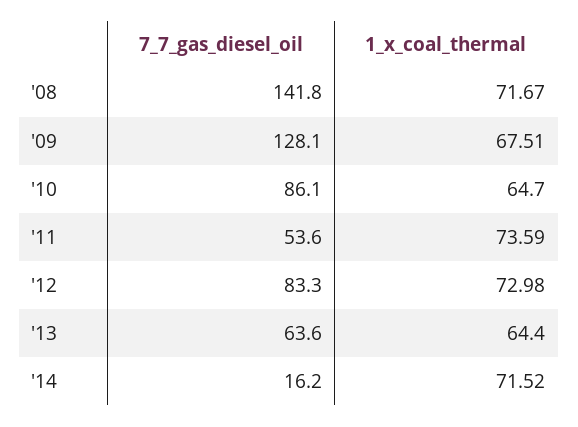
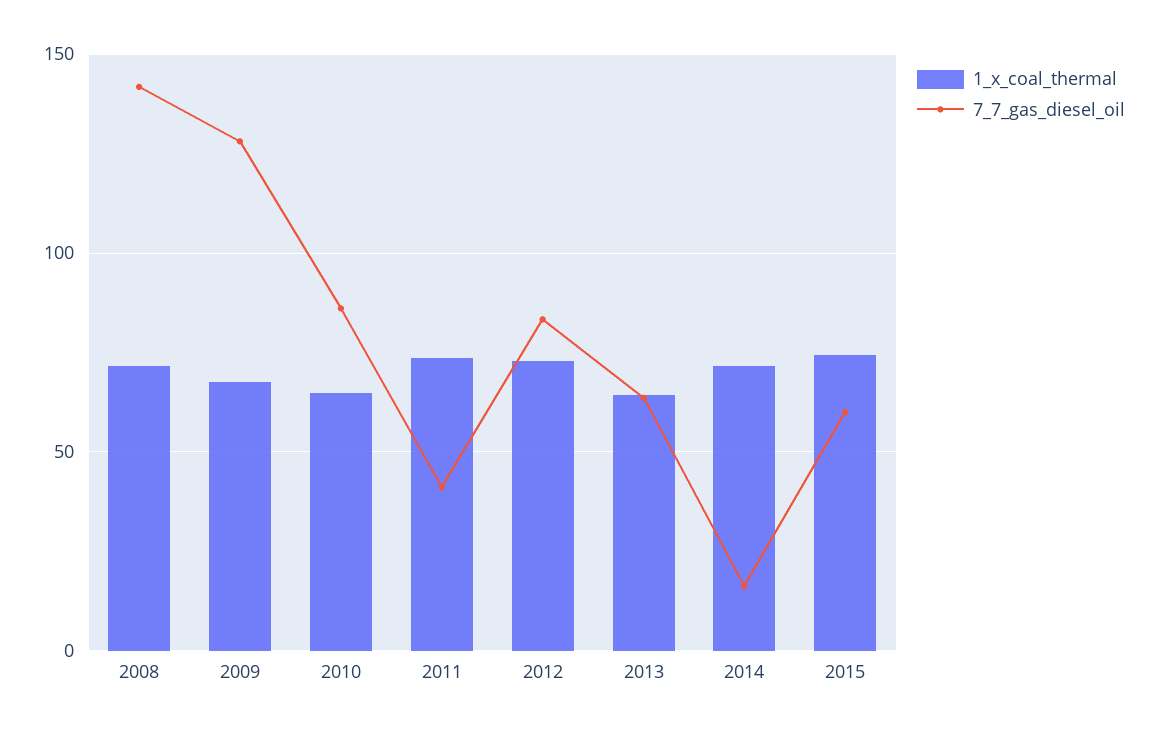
7_7_gas_diesel_oil, '11: 53.6 -> 40
1_x_coal_thermal, 2015: none -> 75
7_7_gas_diesel_oil, 2015: none -> 60

